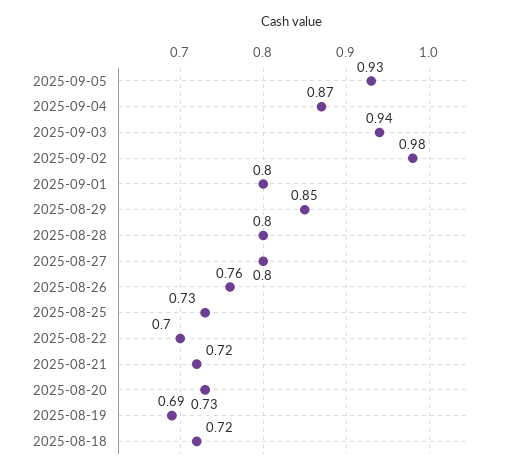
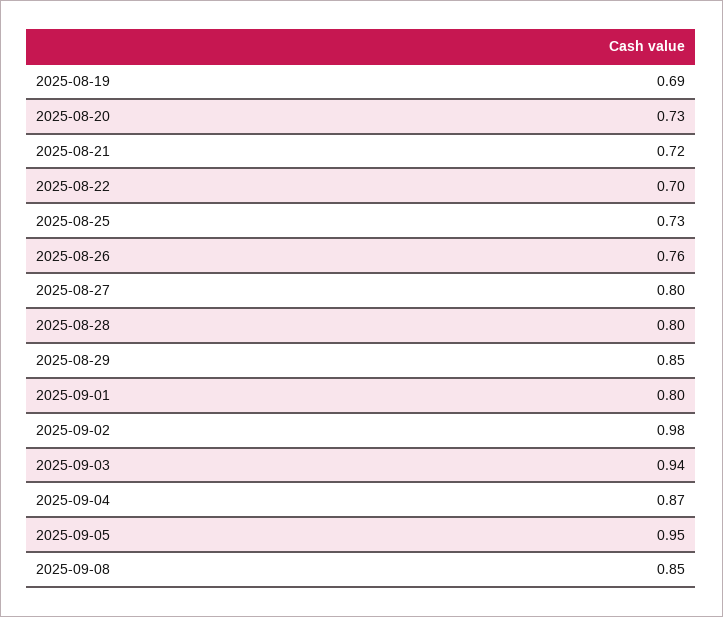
2025-09-05: 0.93 -> 0.95
2025-08-18: 0.72 -> none
2025-09-08: none -> 0.85

